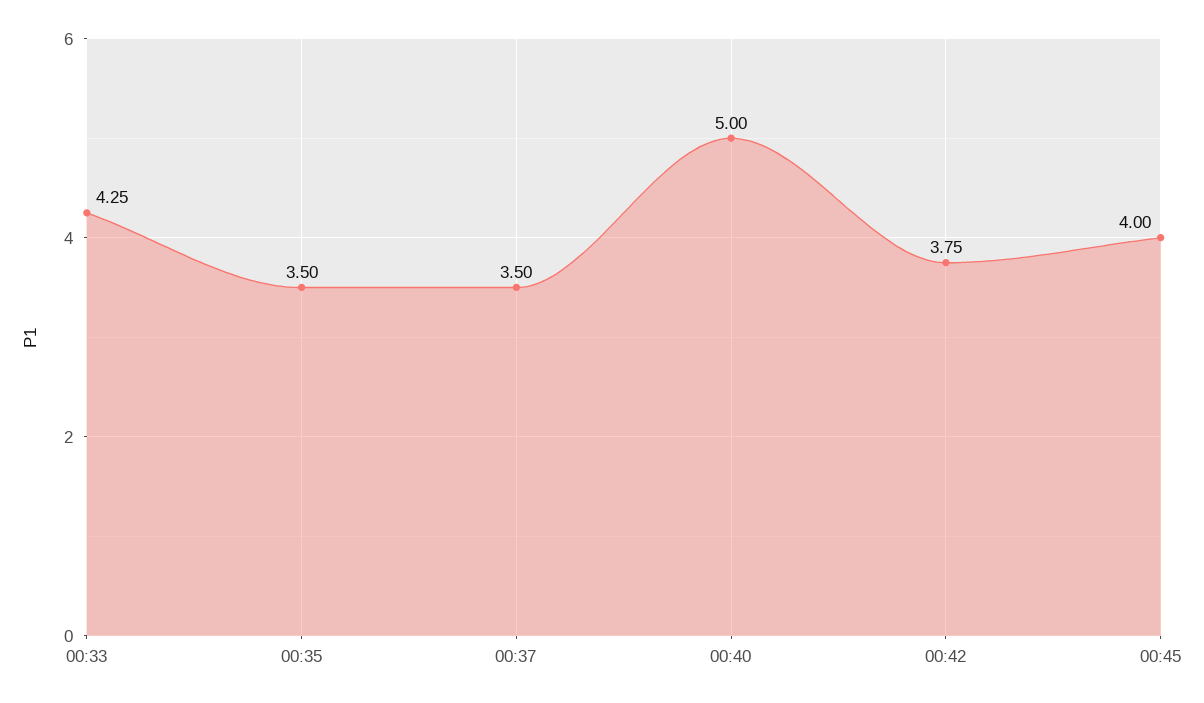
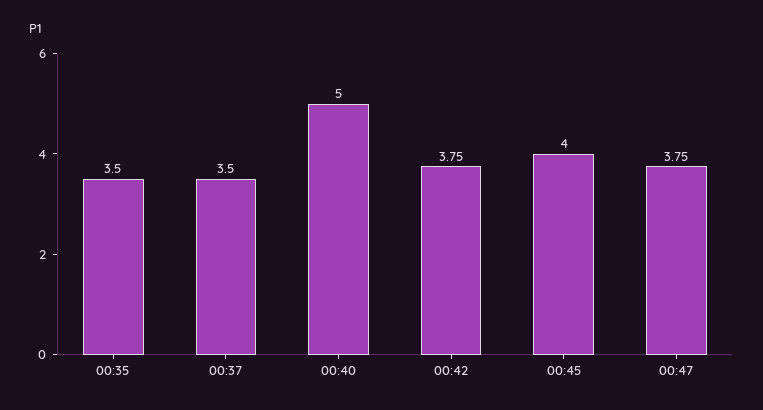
00:33: 4.25 -> none
00:47: none -> 3.75

